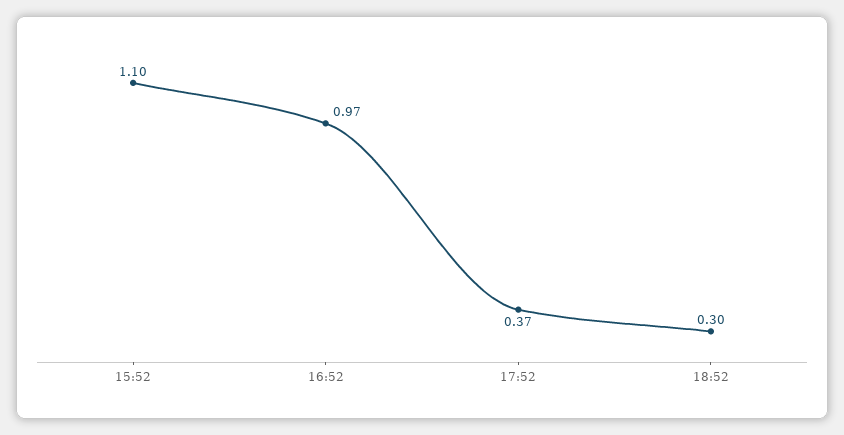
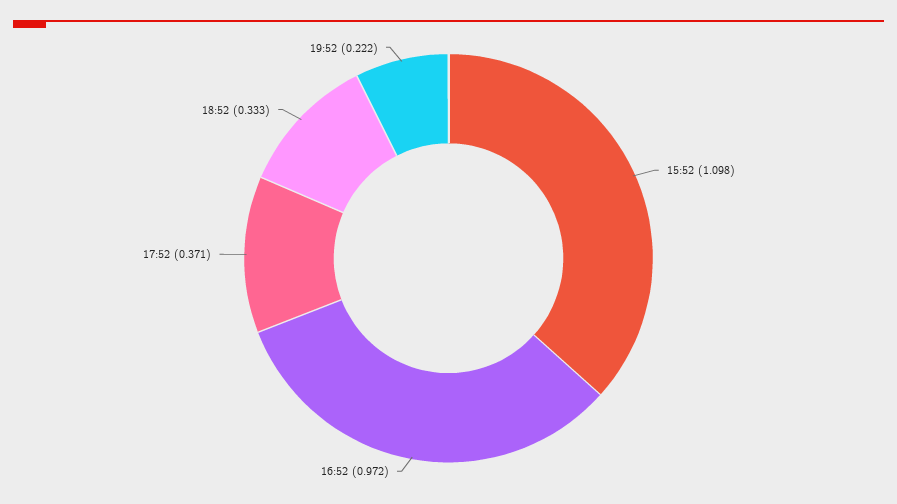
18:52: 0.3 -> 0.333
19:52: none -> 0.222

